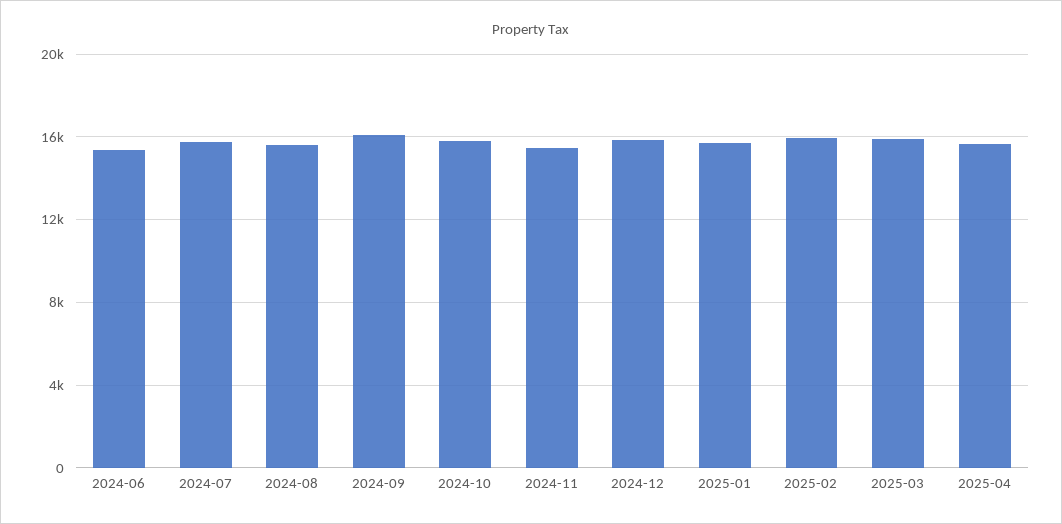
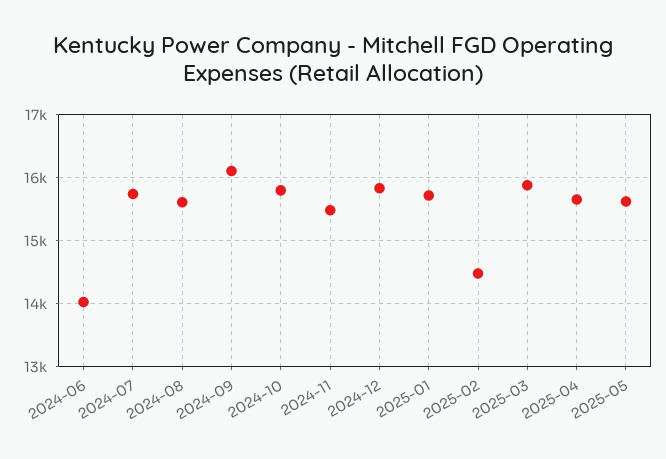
2024-06: 15500 -> 14000
2025-02: 16000 -> 14500
2025-05: none -> 15600

